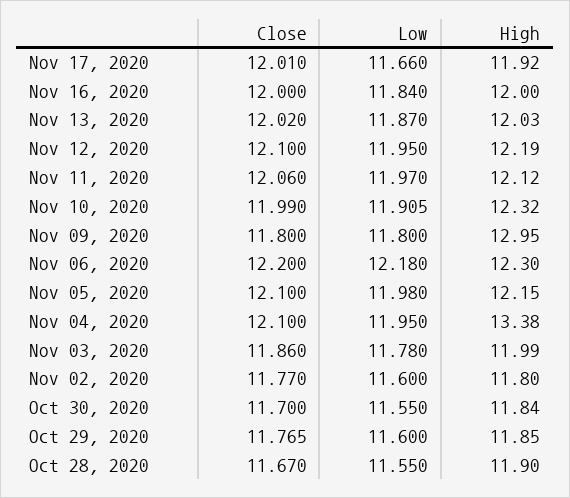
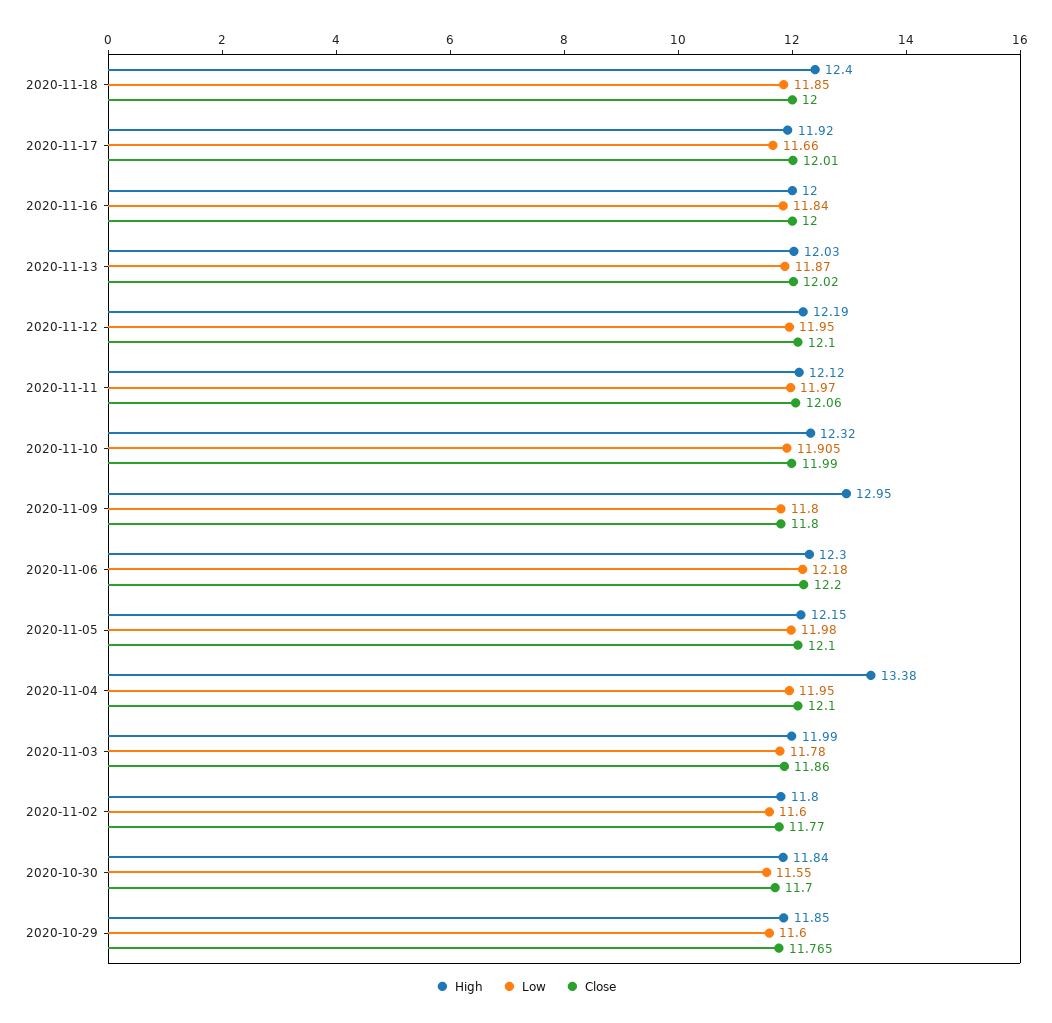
Close, Oct 28, 2020: 11.67 -> none
Low, Oct 28, 2020: 11.55 -> none
High, Oct 28, 2020: 11.9 -> none
High, 2020-11-18: none -> 12.4
Low, 2020-11-18: none -> 11.85
Close, 2020-11-18: none -> 12

